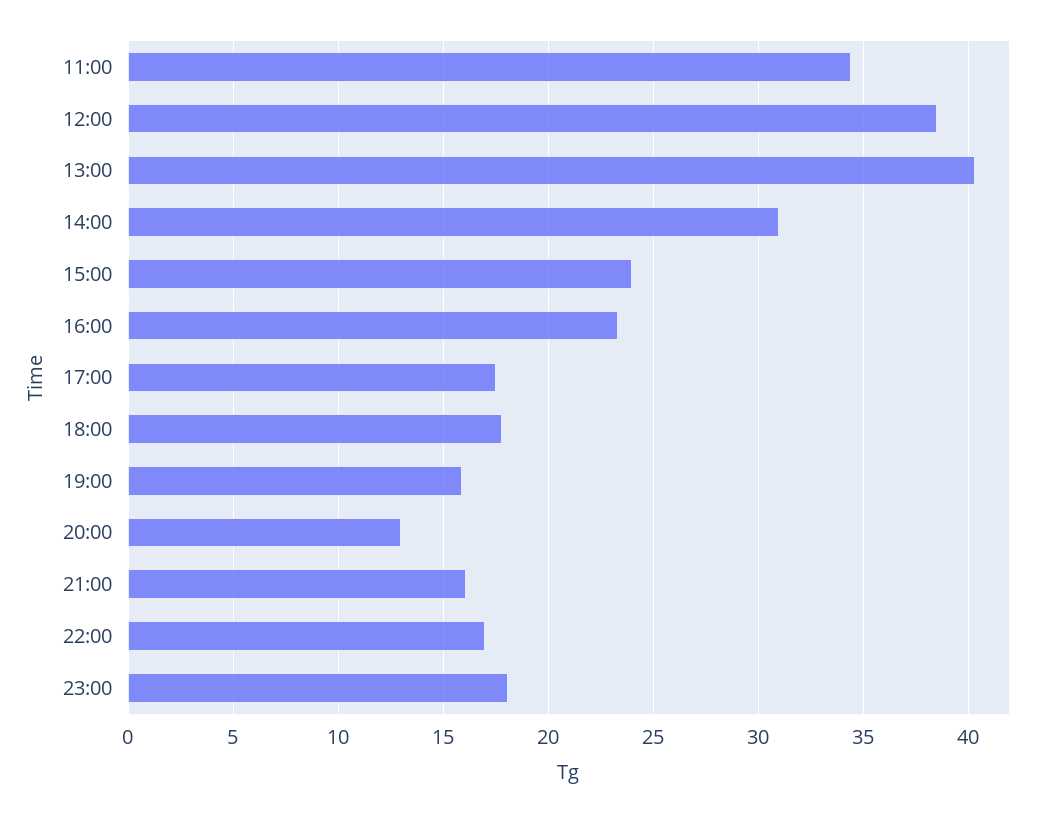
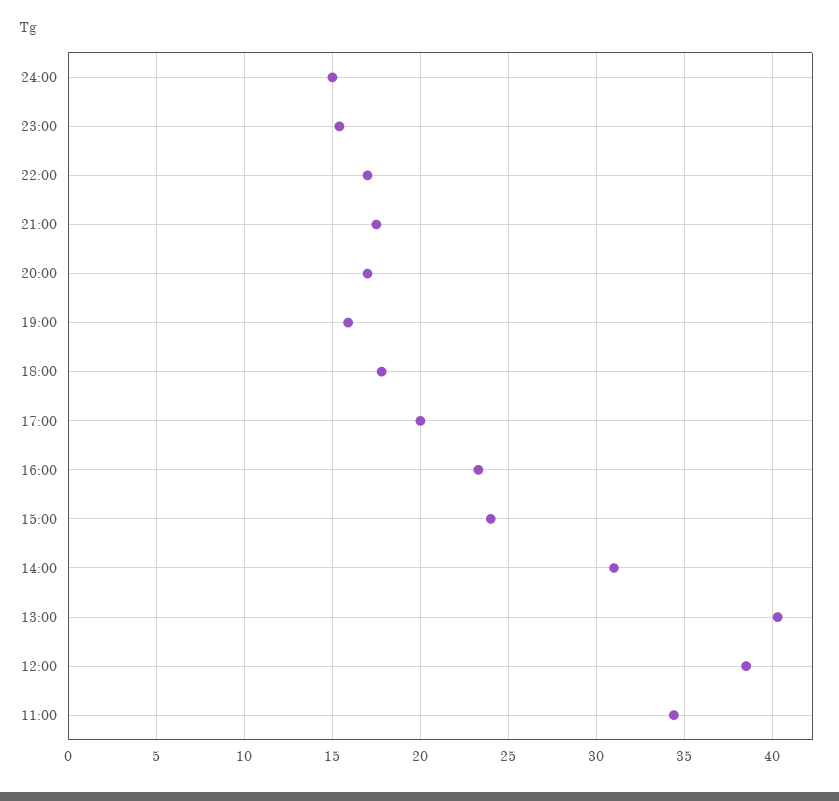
17:00: 17.5 -> 20
20:00: 13 -> 17
21:00: 16 -> 17.5
23:00: 18 -> 15.5
24:00: none -> 15

